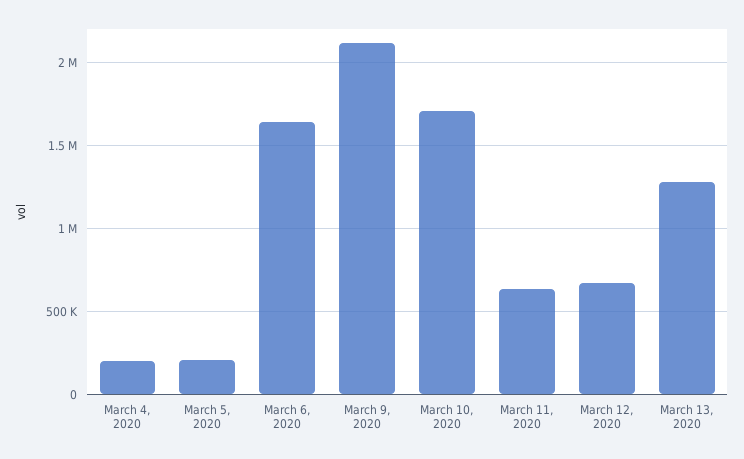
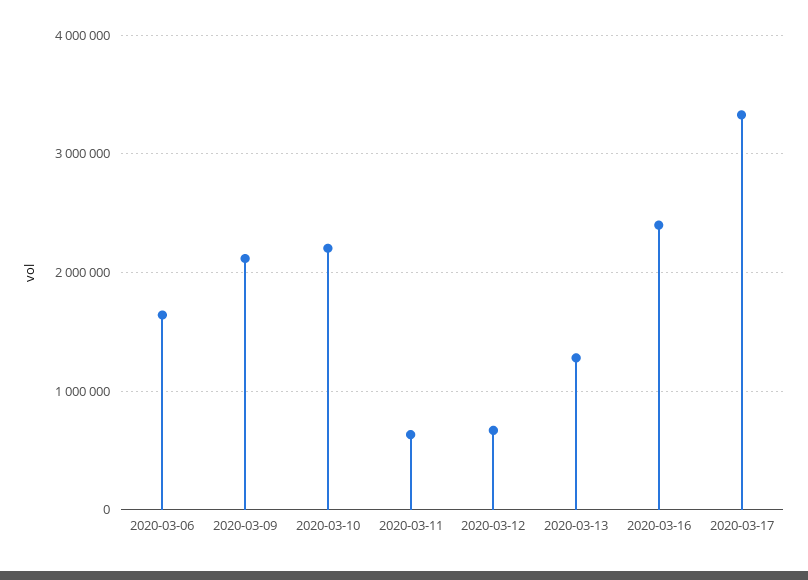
March 4, 2020: 200000 -> none
March 5, 2020: 200000 -> none
March 10, 2020: 1700000 -> 2200000
2020-03-16: none -> 2400000
2020-03-17: none -> 3300000

